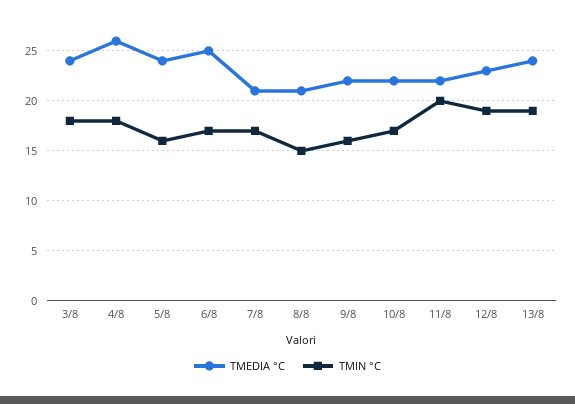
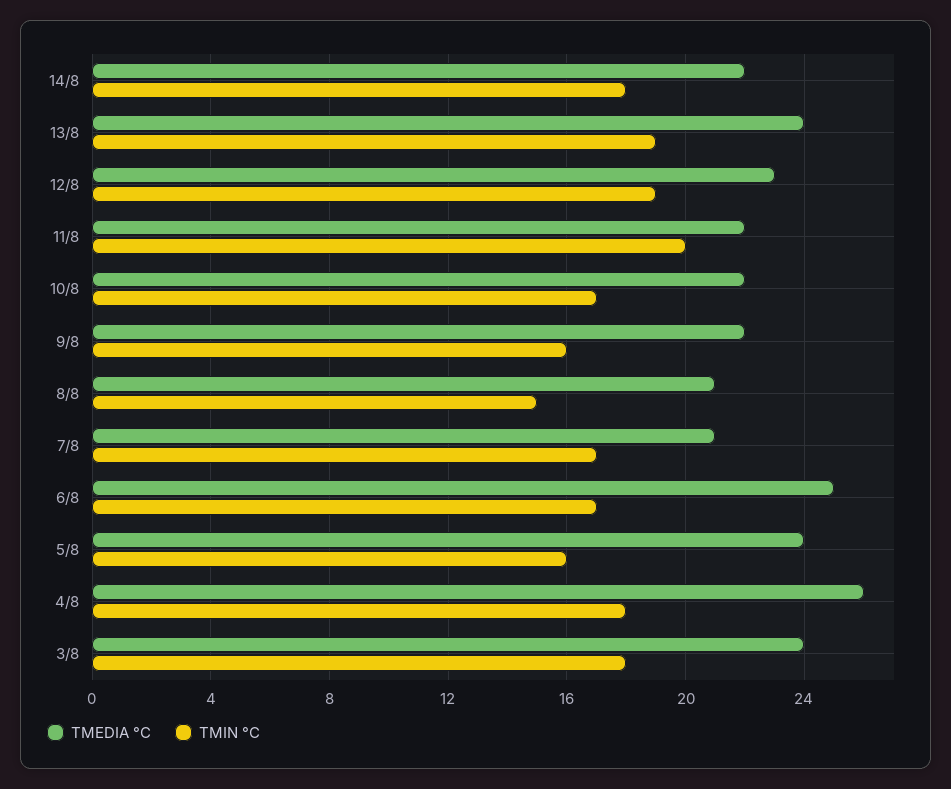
TMEDIA °C, 14/8: none -> 22
TMIN °C, 14/8: none -> 18

